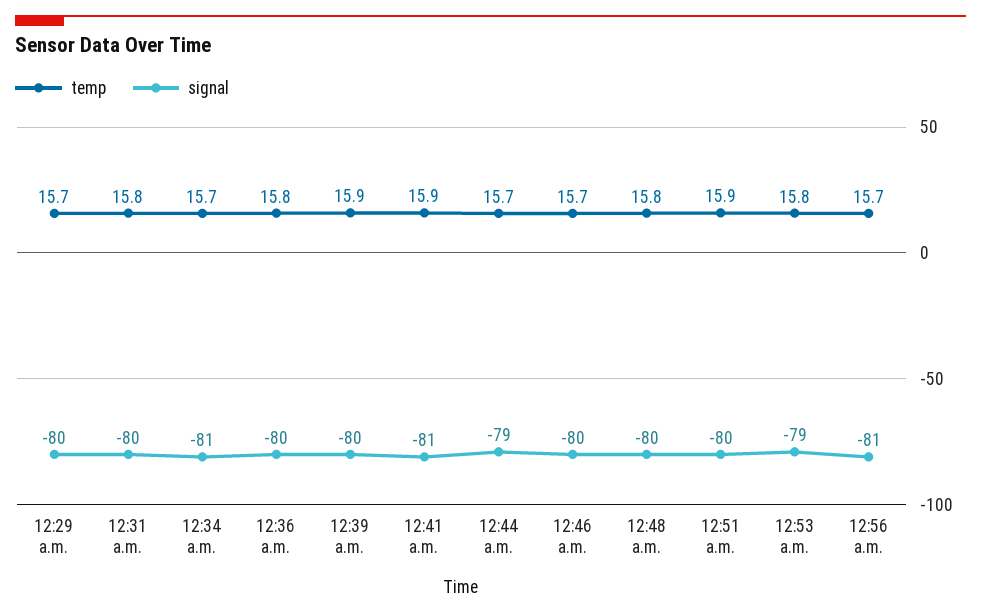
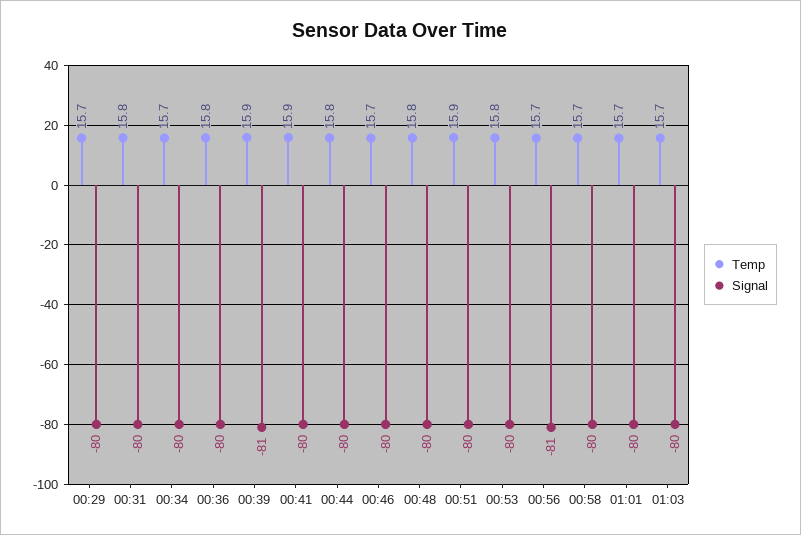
signal, 12:34 a.m.: -81 -> -80
signal, 12:39 a.m.: -80 -> -81
signal, 12:41 a.m.: -81 -> -80
temp, 12:44 a.m.: 15.7 -> 15.8
signal, 12:44 a.m.: -79 -> -80
signal, 12:53 a.m.: -79 -> -80
temp, 00:58: none -> 15.7
signal, 00:58: none -> -80
temp, 01:01: none -> 15.7
signal, 01:01: none -> -80
temp, 01:03: none -> 15.7
signal, 01:03: none -> -80

